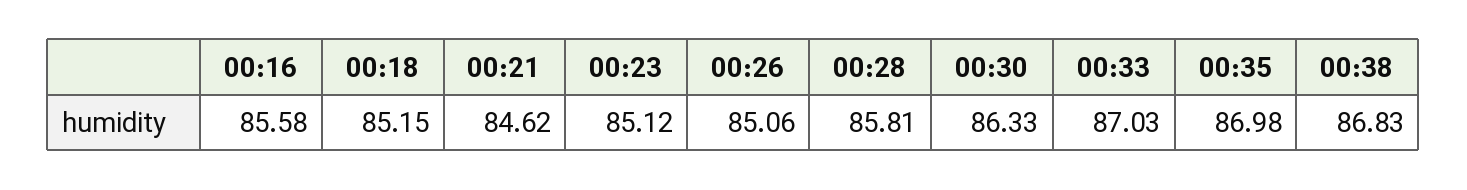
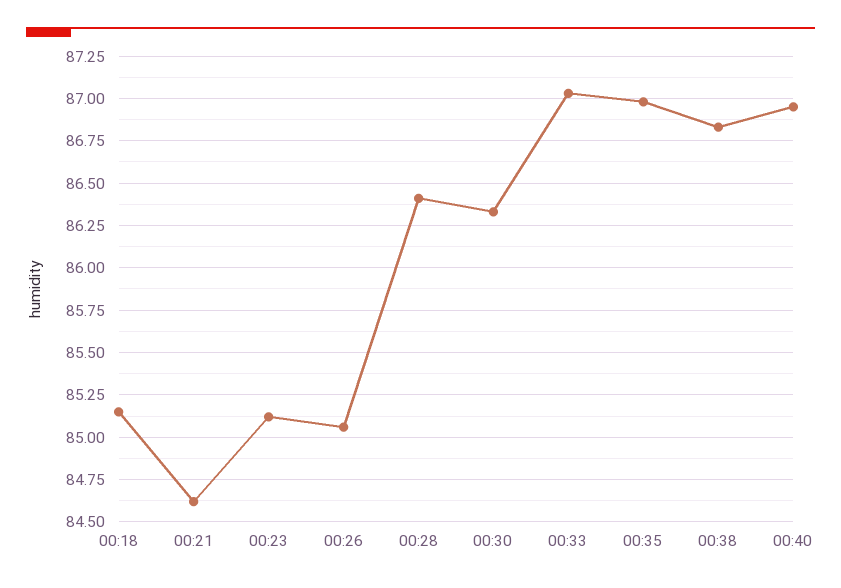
00:16: 85.58 -> none
00:28: 85.81 -> 86.4
00:40: none -> 86.95

